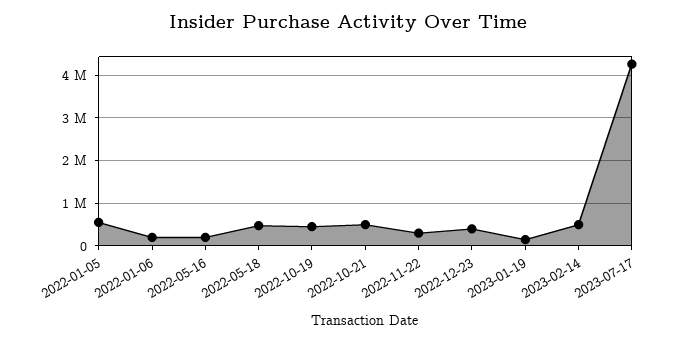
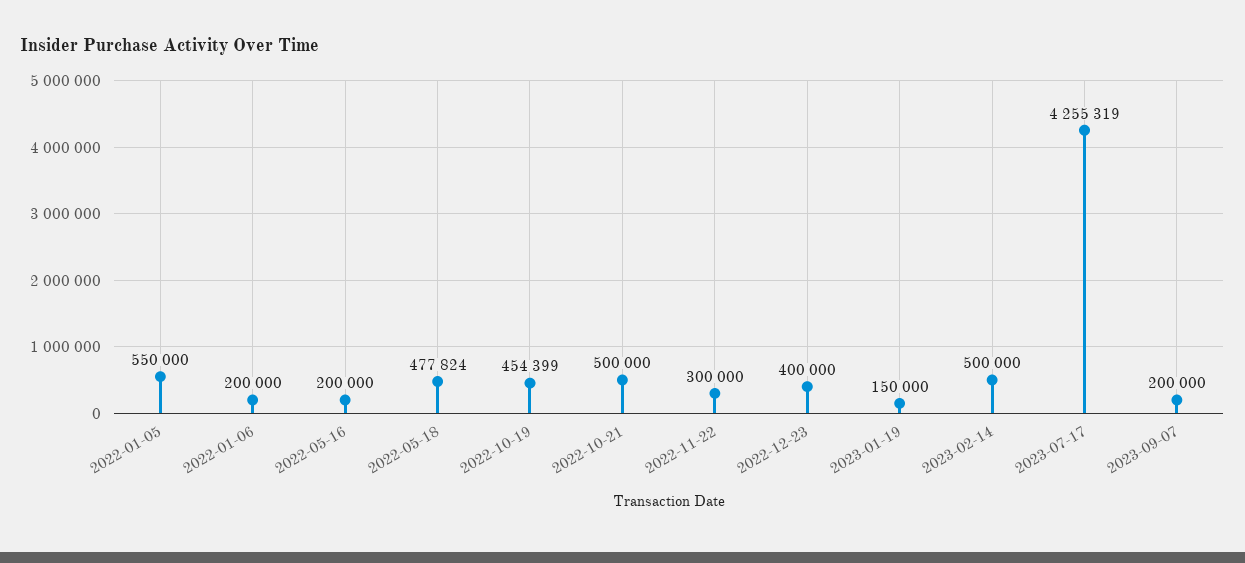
2023-09-07: none -> 200000

